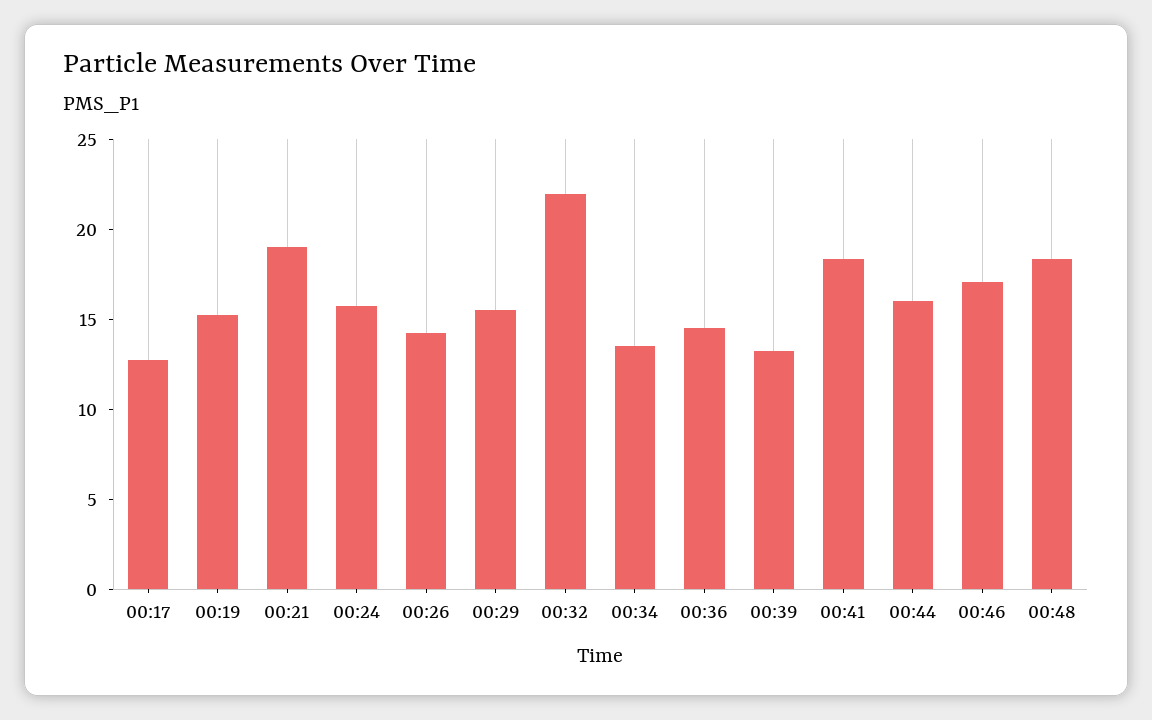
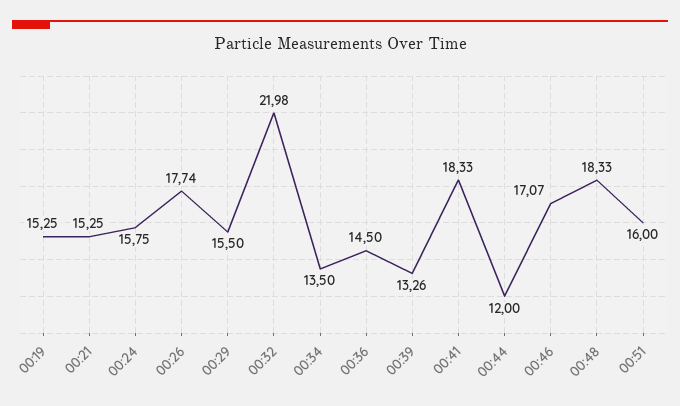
00:17: 13 -> none
00:21: 19 -> 15.25
00:26: 14 -> 17.74
00:44: 16 -> 12
00:51: none -> 16

